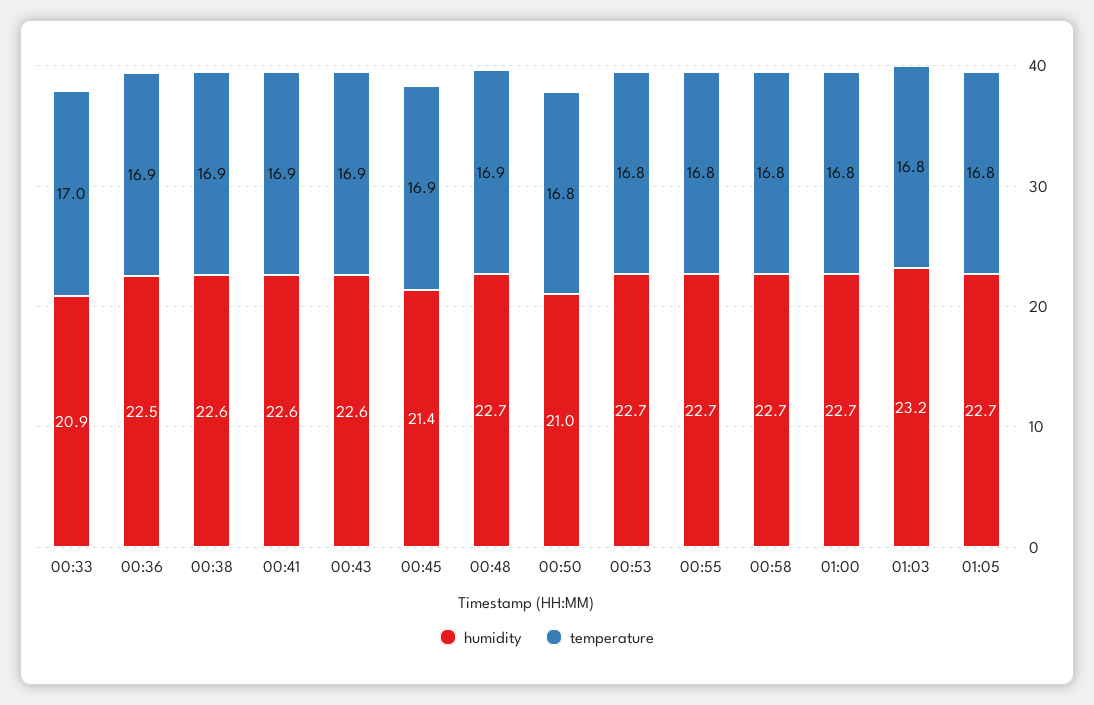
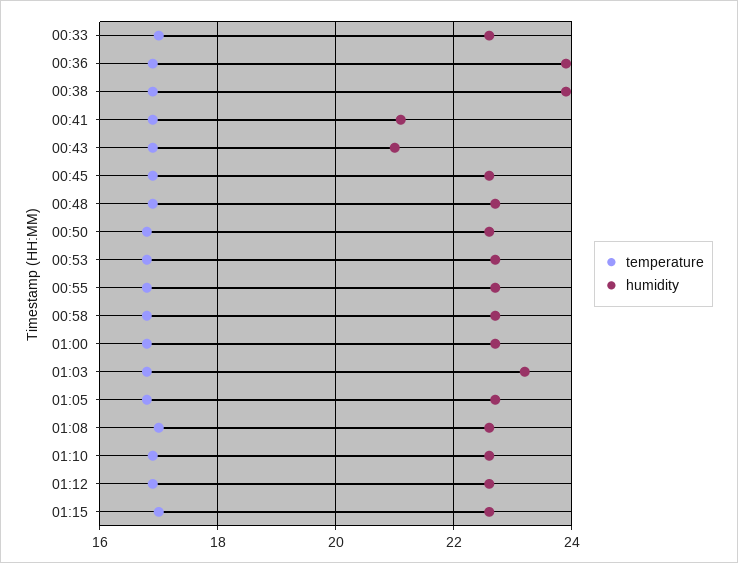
humidity, 00:33: 20.9 -> 22.5
humidity, 00:36: 22.5 -> 24
humidity, 00:38: 22.6 -> 24
humidity, 00:41: 22.6 -> 21
humidity, 00:43: 22.6 -> 21
humidity, 00:45: 21.4 -> 22.5
humidity, 00:50: 21 -> 22.5
temperature, 01:08: none -> 17
humidity, 01:08: none -> 22.5
temperature, 01:10: none -> 17
humidity, 01:10: none -> 22.5
temperature, 01:12: none -> 17
humidity, 01:12: none -> 22.5
temperature, 01:15: none -> 17
humidity, 01:15: none -> 22.5

